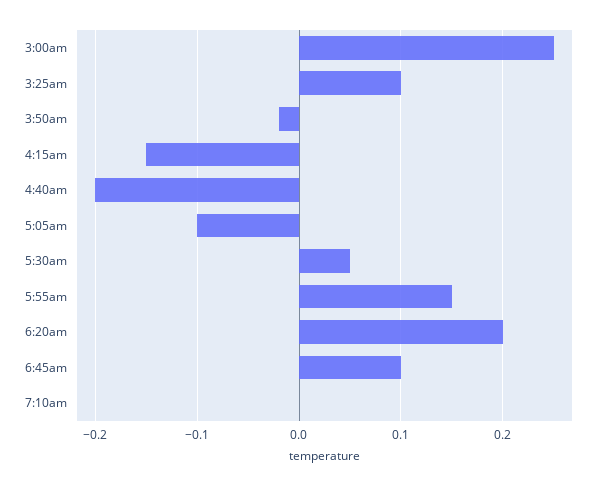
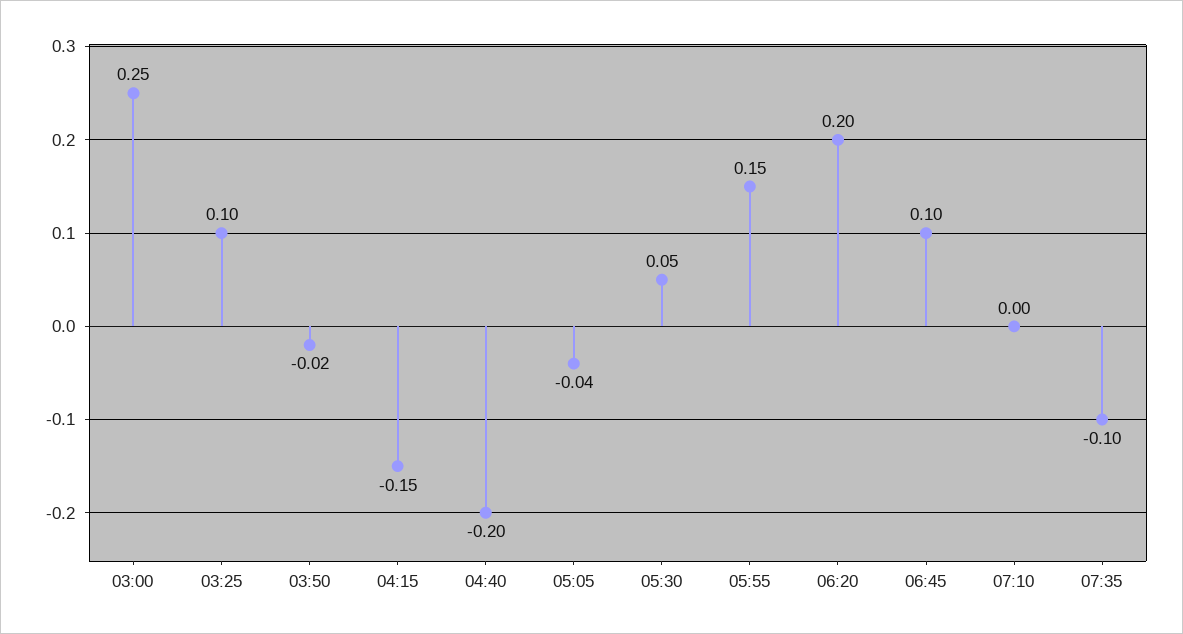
5:05am: -0.1 -> -0.04
07:35: none -> -0.1

